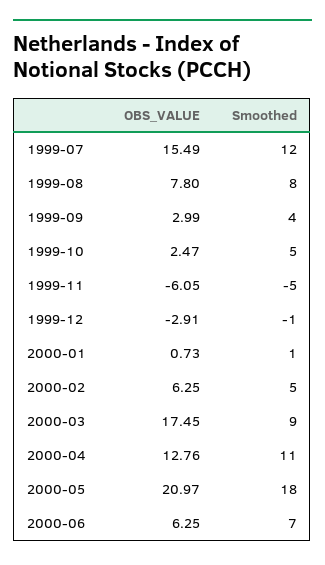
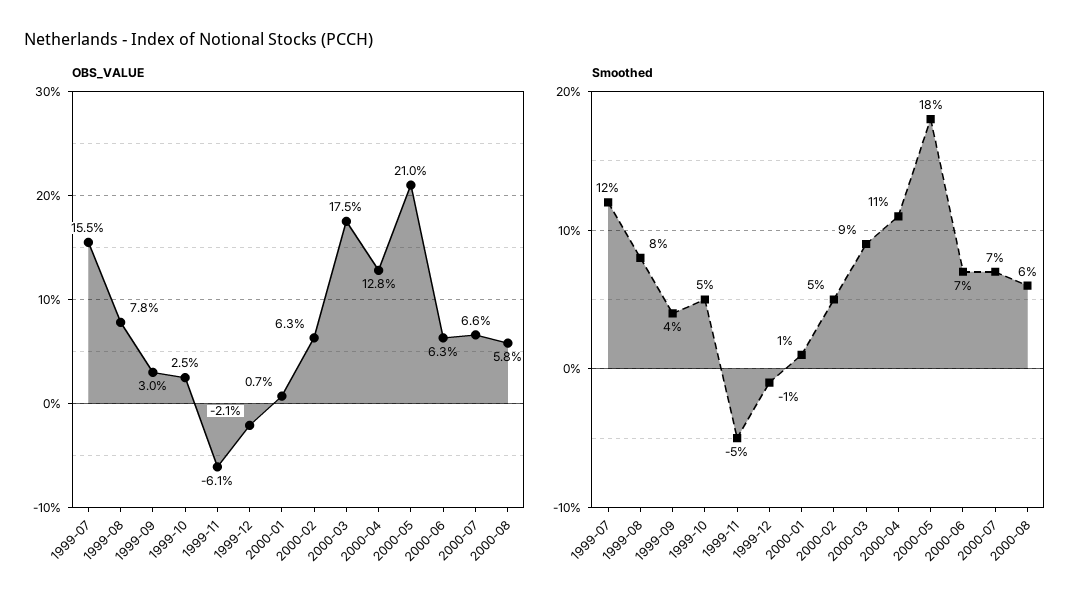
OBS_VALUE, 1999-12: -2.91 -> -2.1
OBS_VALUE, 2000-07: none -> 6.6
OBS_VALUE, 2000-08: none -> 5.8
Smoothed, 2000-07: none -> 7
Smoothed, 2000-08: none -> 6

